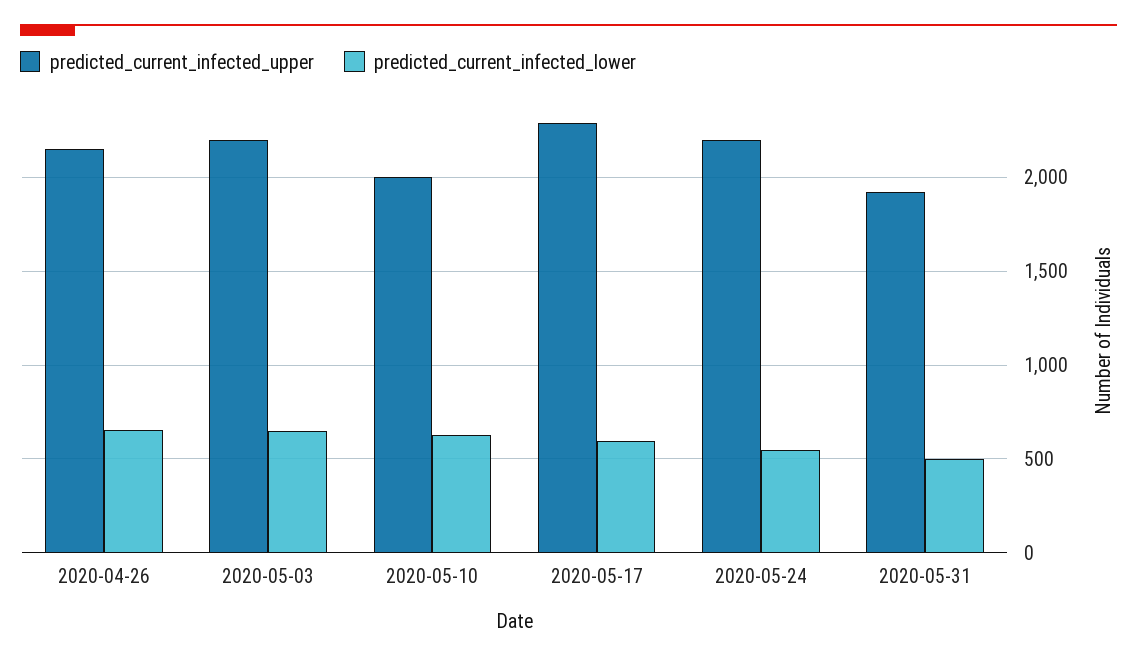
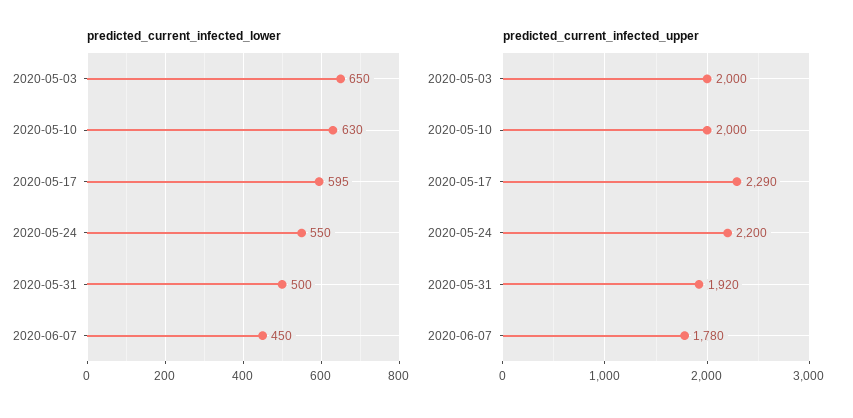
predicted_current_infected_upper, 2020-04-26: 2150 -> none
predicted_current_infected_lower, 2020-04-26: 650 -> none
predicted_current_infected_upper, 2020-05-03: 2200 -> 2000
predicted_current_infected_lower, 2020-06-07: none -> 450
predicted_current_infected_upper, 2020-06-07: none -> 1780

